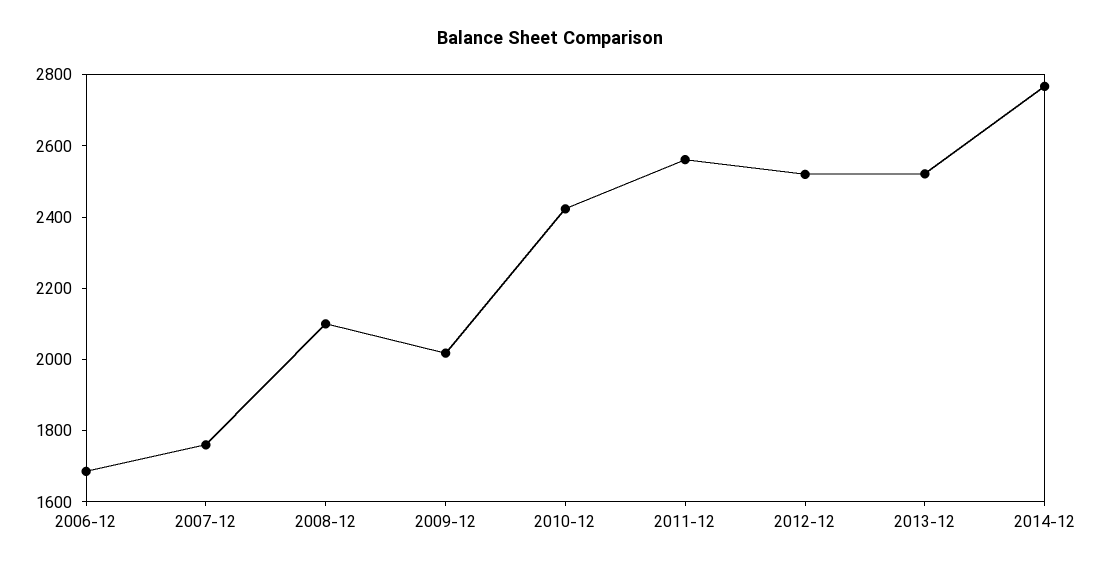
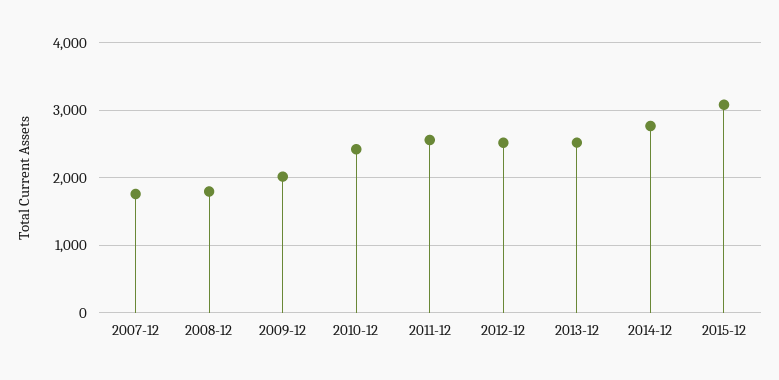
2006-12: 1700 -> none
2008-12: 2100 -> 1800
2015-12: none -> 3100

